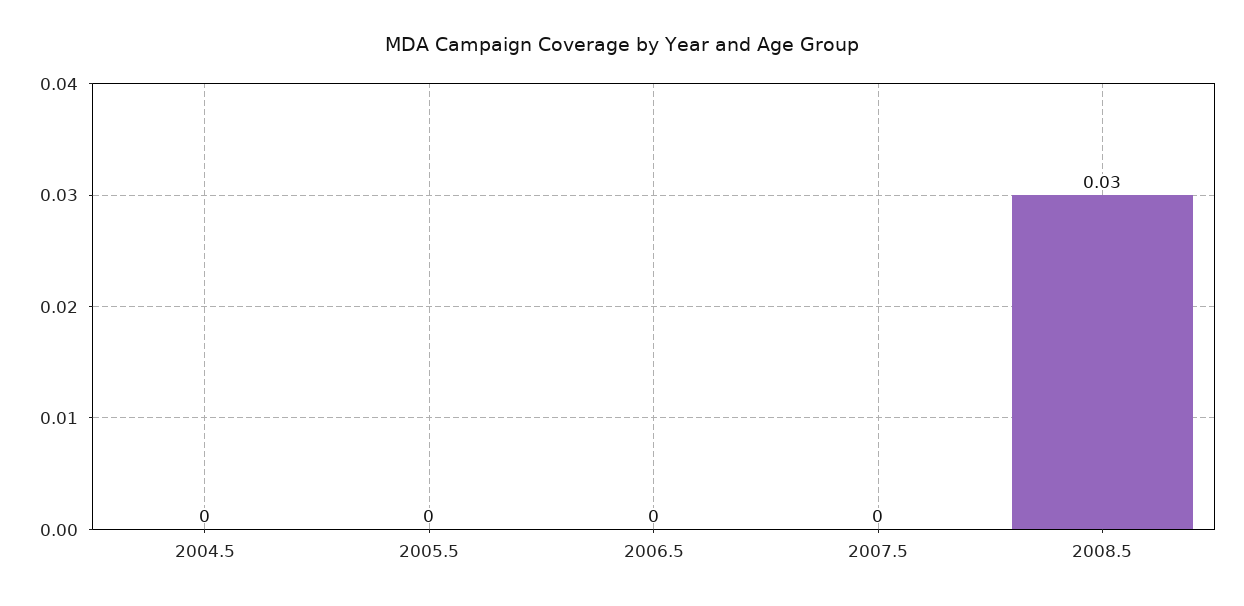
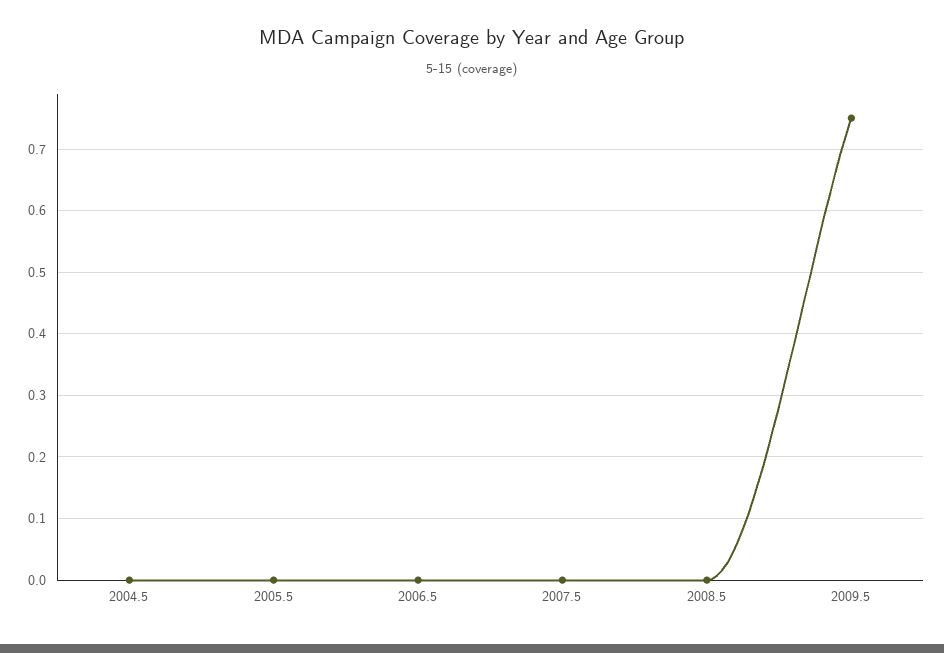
2008.5: 0.03 -> 0
2009.5: none -> 0.75

